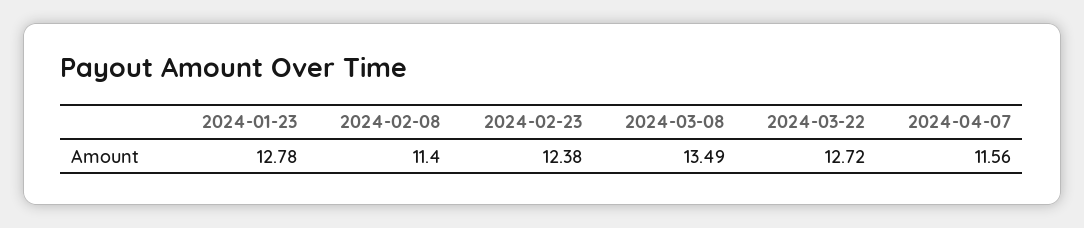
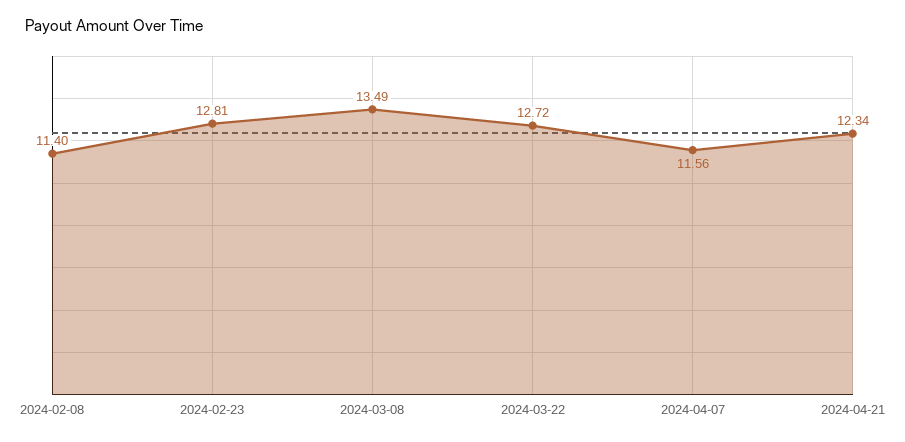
2024-01-23: 12.78 -> none
2024-02-23: 12.38 -> 12.81
2024-04-21: none -> 12.34

